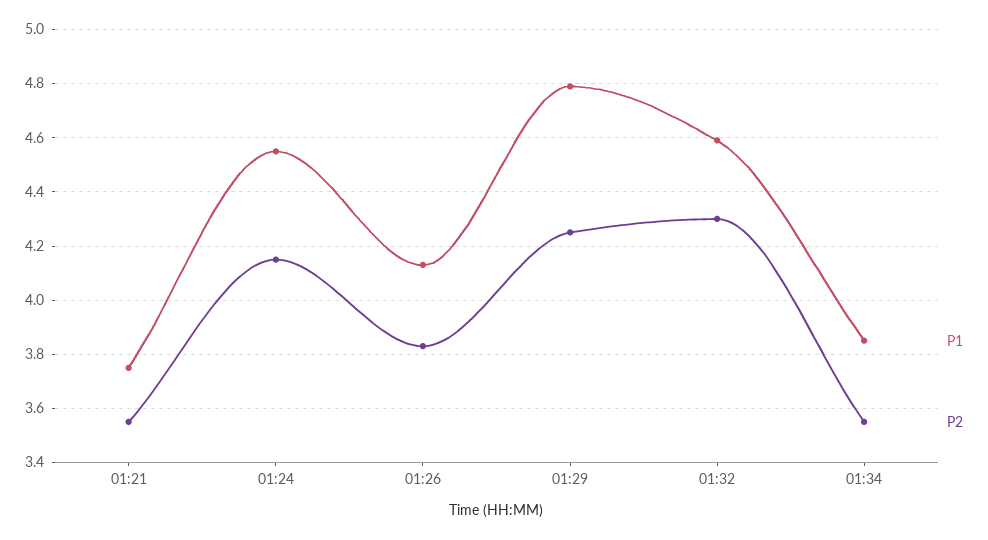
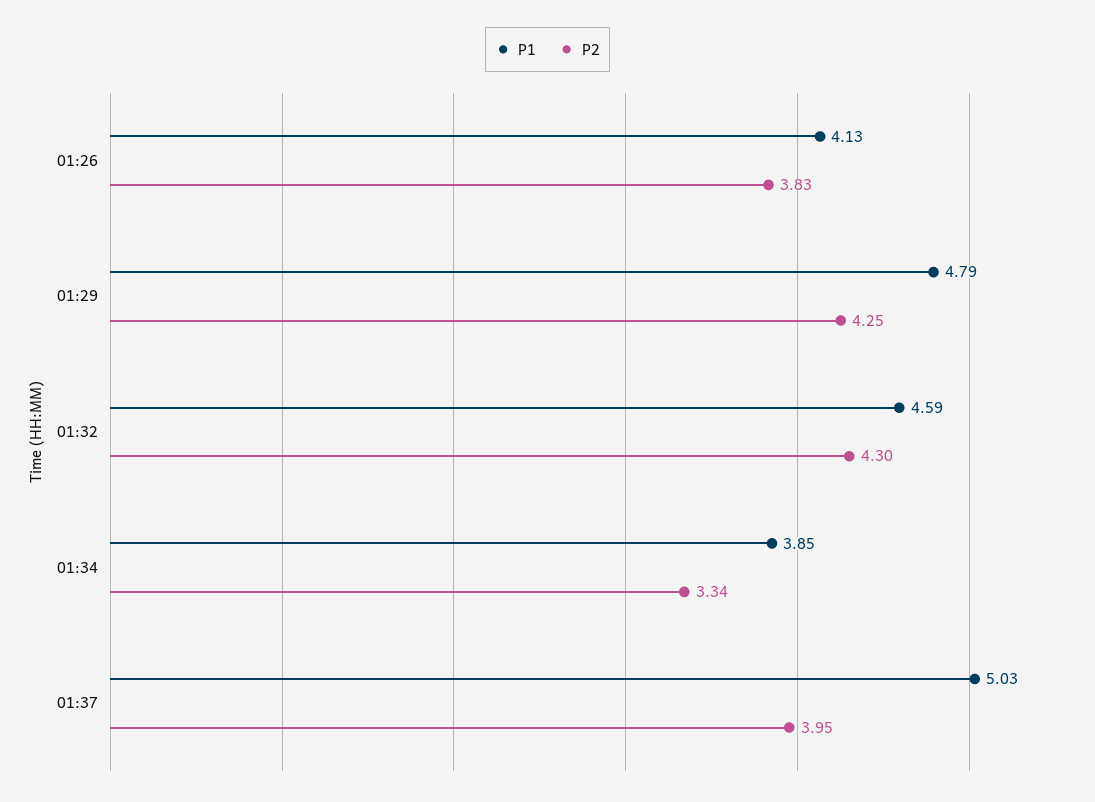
P1, 01:21: 3.75 -> none
P2, 01:21: 3.55 -> none
P1, 01:24: 4.55 -> none
P2, 01:24: 4.15 -> none
P2, 01:34: 3.55 -> 3.34
P1, 01:37: none -> 5.03
P2, 01:37: none -> 3.95

